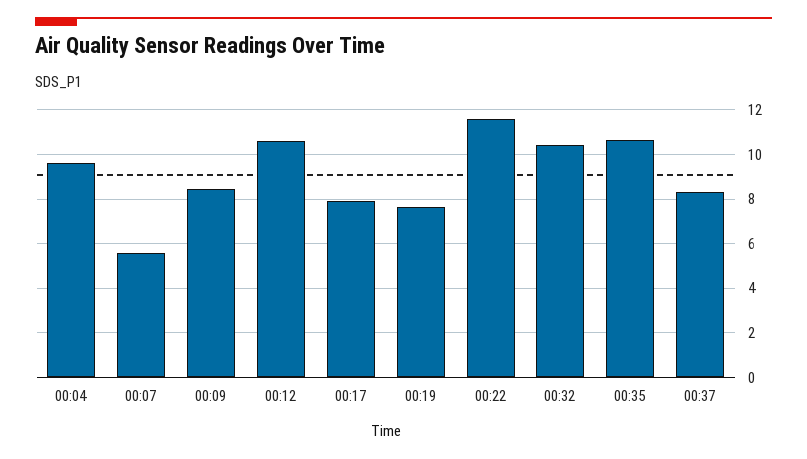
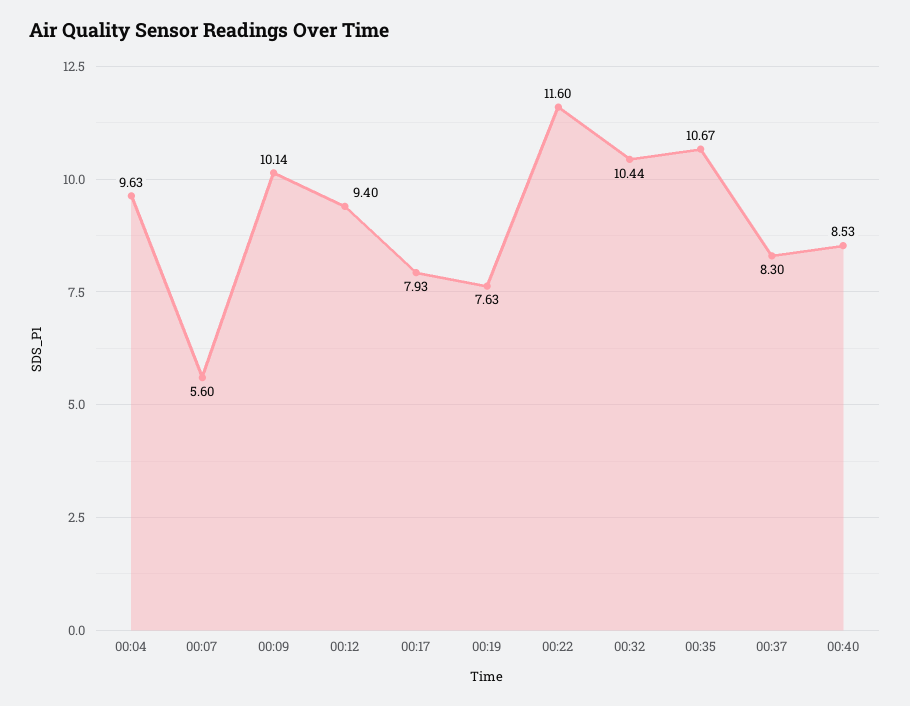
00:09: 8.5 -> 10.14
00:12: 10.5 -> 9.4
00:40: none -> 8.53

